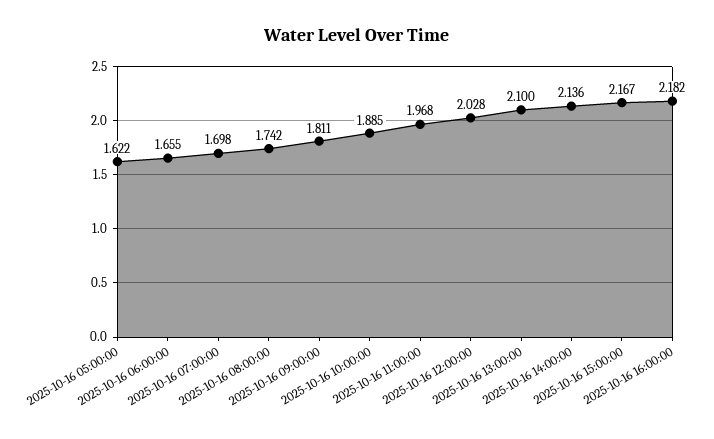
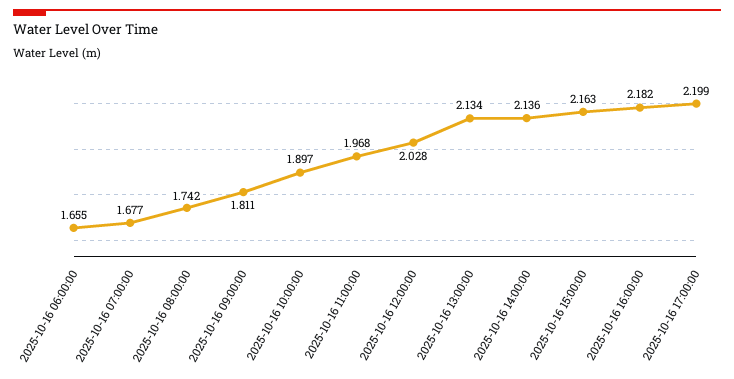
2025-10-16 05:00:00: 1.622 -> none
2025-10-16 07:00:00: 1.698 -> 1.677
2025-10-16 10:00:00: 1.885 -> 1.897
2025-10-16 13:00:00: 2.1 -> 2.134
2025-10-16 15:00:00: 2.167 -> 2.163
2025-10-16 17:00:00: none -> 2.199

